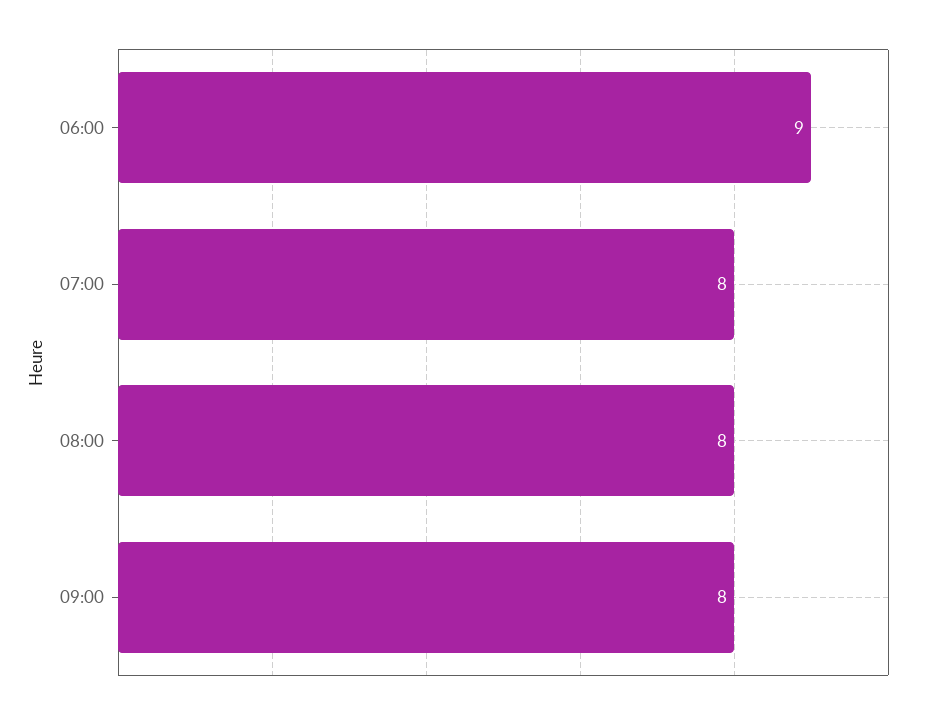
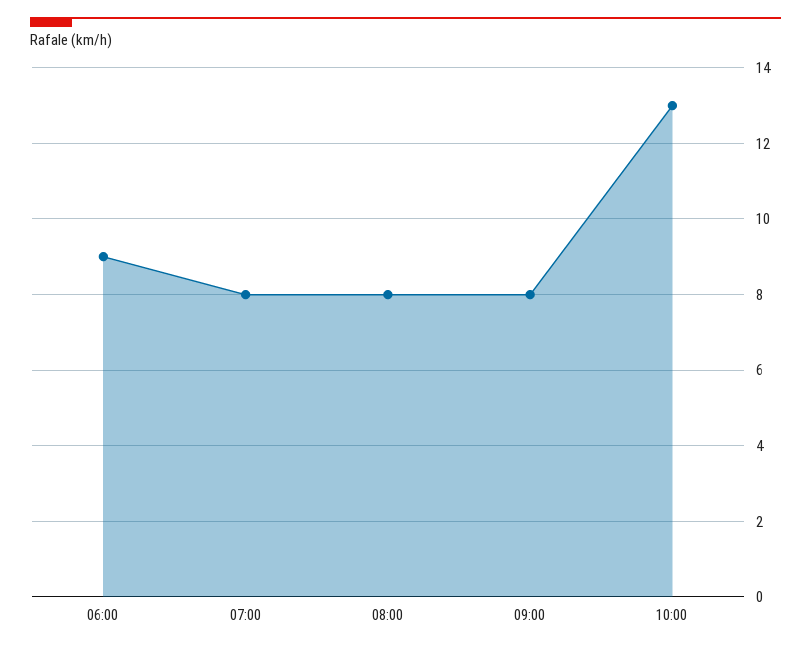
10:00: none -> 13

